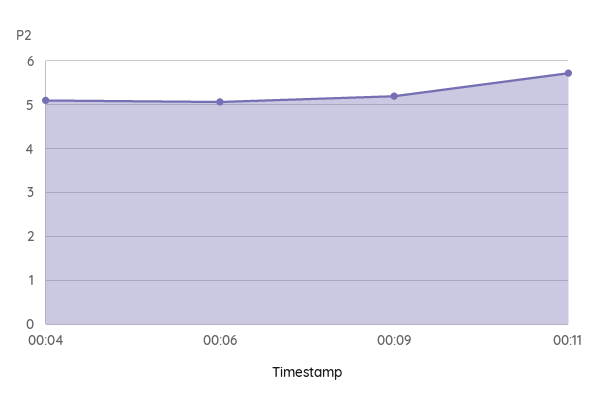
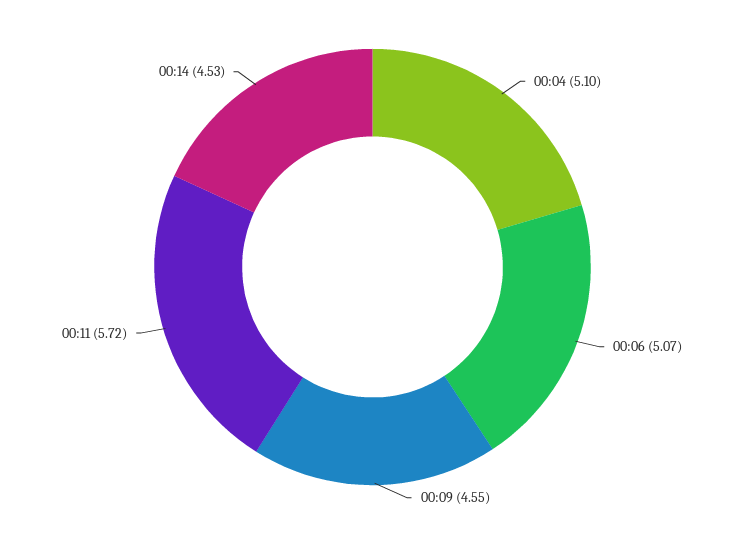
00:09: 5.2 -> 4.55
00:14: none -> 4.53

